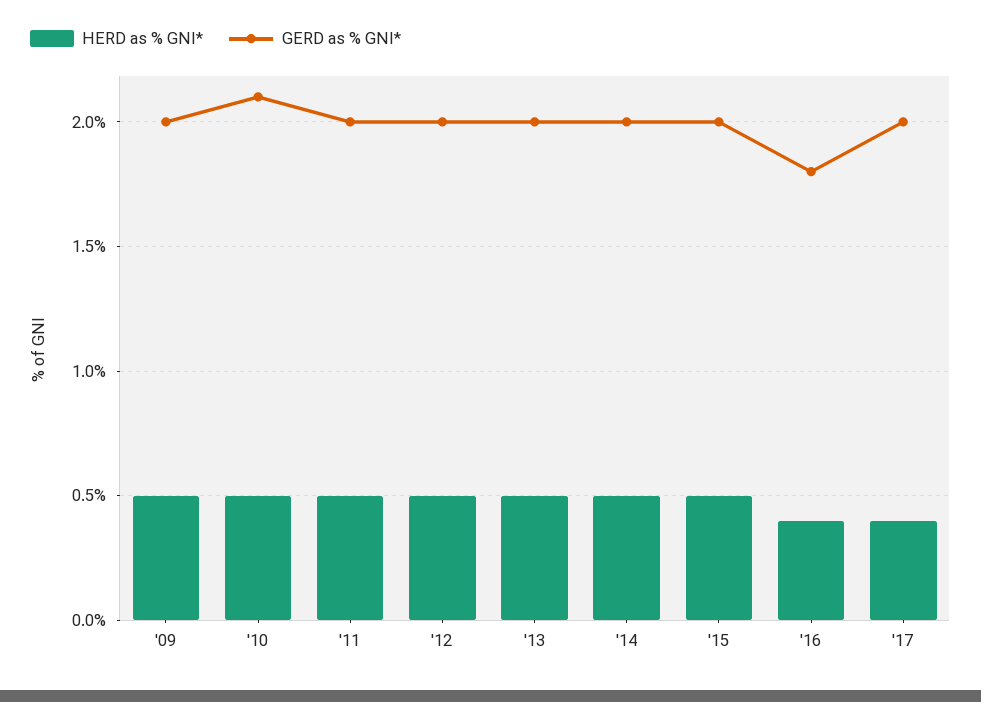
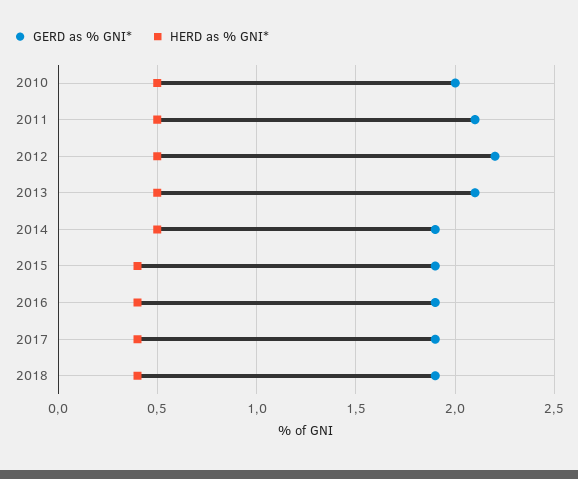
HERD as % GNI*, '09: 0.5 -> none
GERD as % GNI*, '09: 2 -> none
GERD as % GNI*, '10: 2.1 -> 2
GERD as % GNI*, '11: 2 -> 2.1
GERD as % GNI*, '12: 2 -> 2.2
GERD as % GNI*, '13: 2 -> 2.1
GERD as % GNI*, '14: 2 -> 1.9
HERD as % GNI*, '15: 0.5 -> 0.4
GERD as % GNI*, '15: 2 -> 1.9
GERD as % GNI*, '16: 1.8 -> 1.9
GERD as % GNI*, '17: 2 -> 1.9
GERD as % GNI*, 2018: none -> 1.9
HERD as % GNI*, 2018: none -> 0.4

